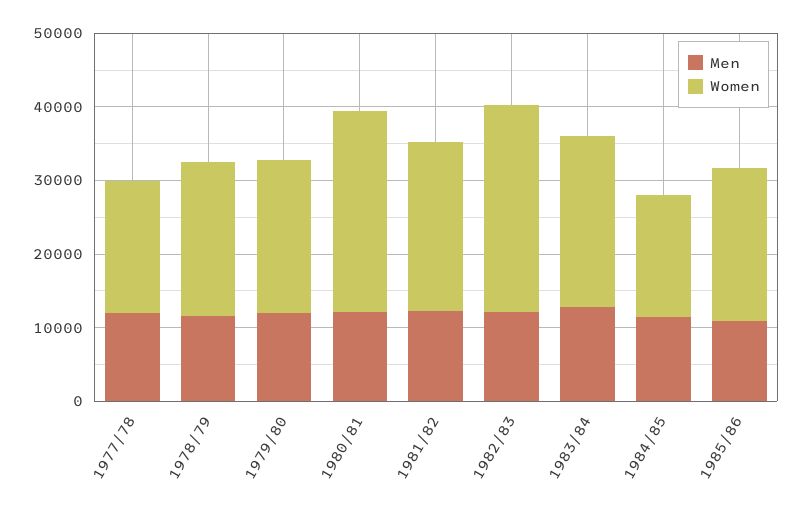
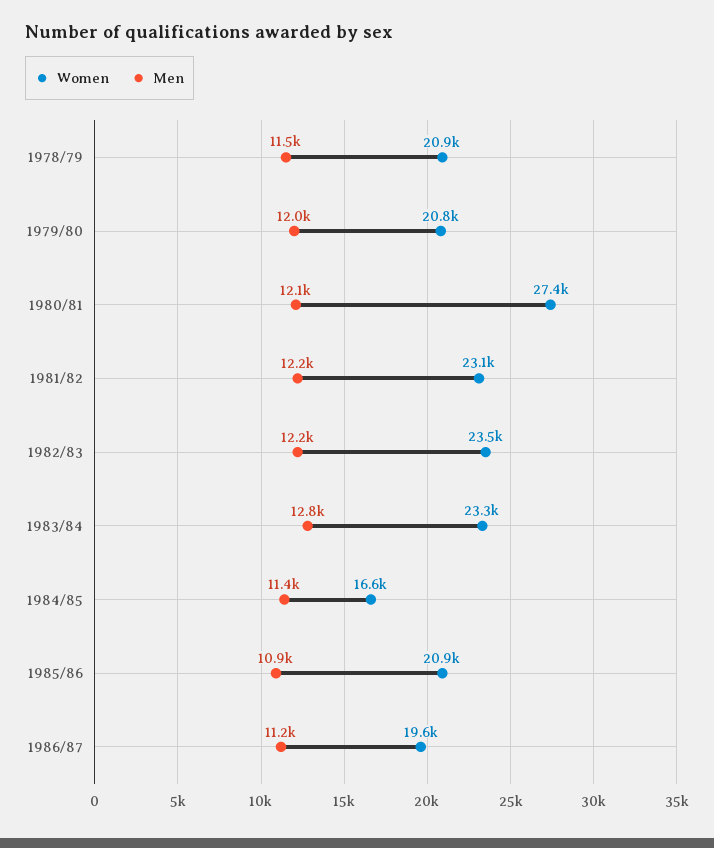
Men, 1977/78: 12000 -> none
Women, 1977/78: 18000 -> none
Women, 1982/83: 28000 -> 23500
Women, 1986/87: none -> 19600
Men, 1986/87: none -> 11200

